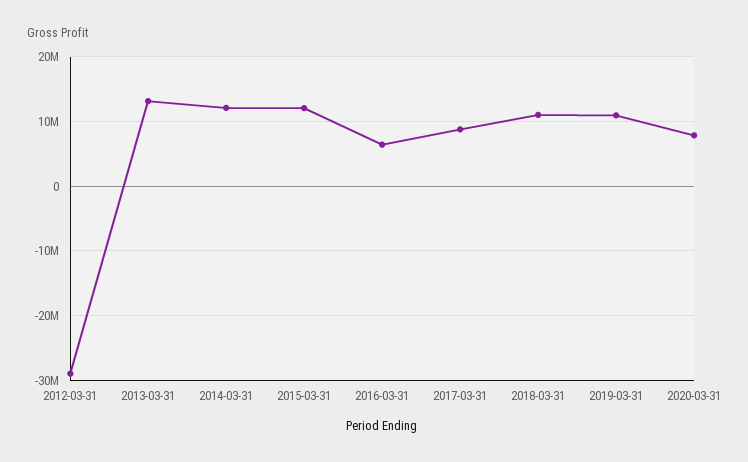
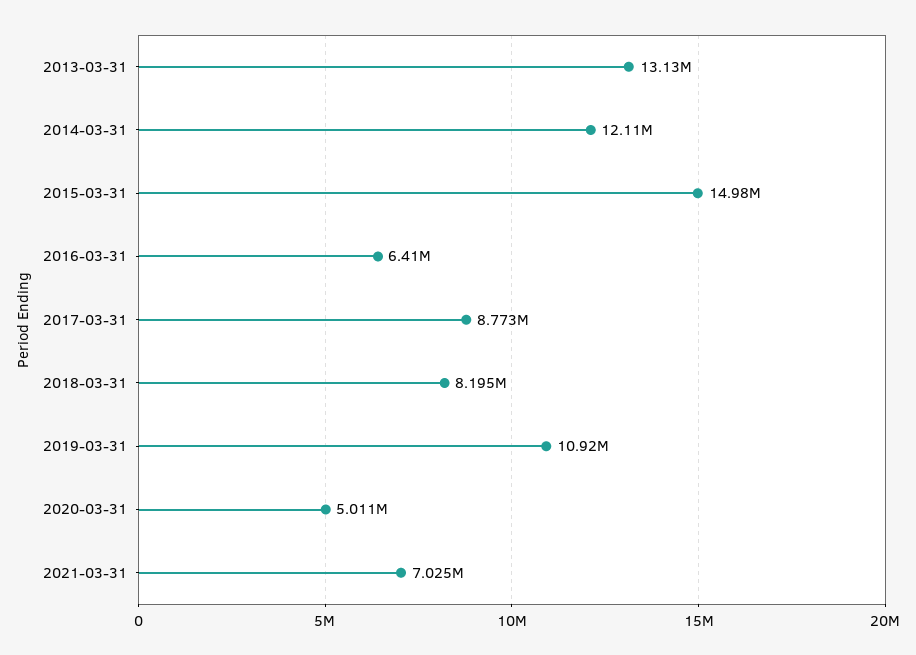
2012-03-31: -29000000 -> none
2015-03-31: 12000000 -> 14980000
2018-03-31: 11000000 -> 8195000
2020-03-31: 8000000 -> 5011000
2021-03-31: none -> 7025000

